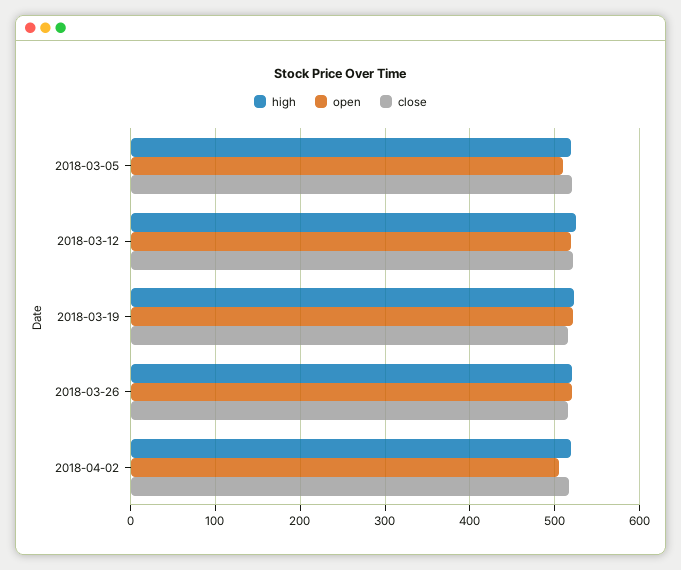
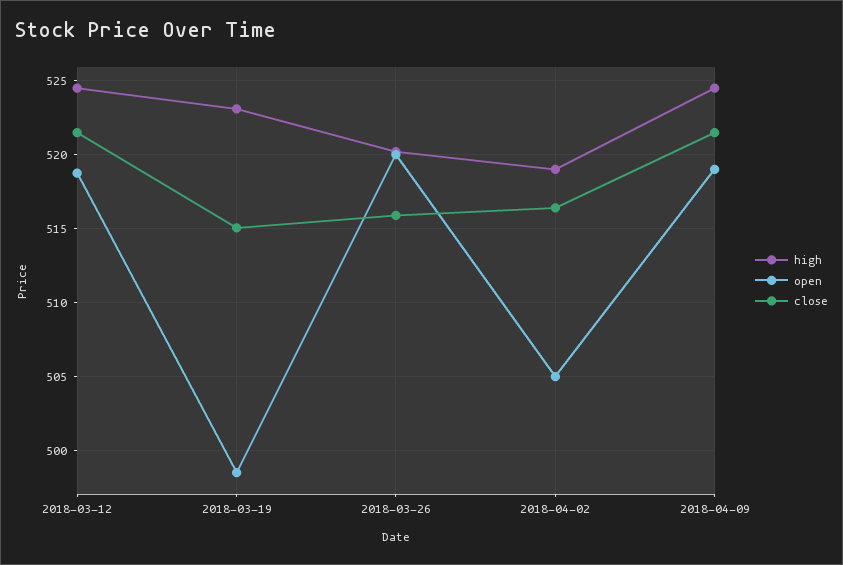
high, 2018-03-05: 520 -> none
open, 2018-03-05: 510 -> none
close, 2018-03-05: 520 -> none
open, 2018-03-19: 520 -> 498.5
high, 2018-04-09: none -> 524.5
open, 2018-04-09: none -> 519
close, 2018-04-09: none -> 521.5

